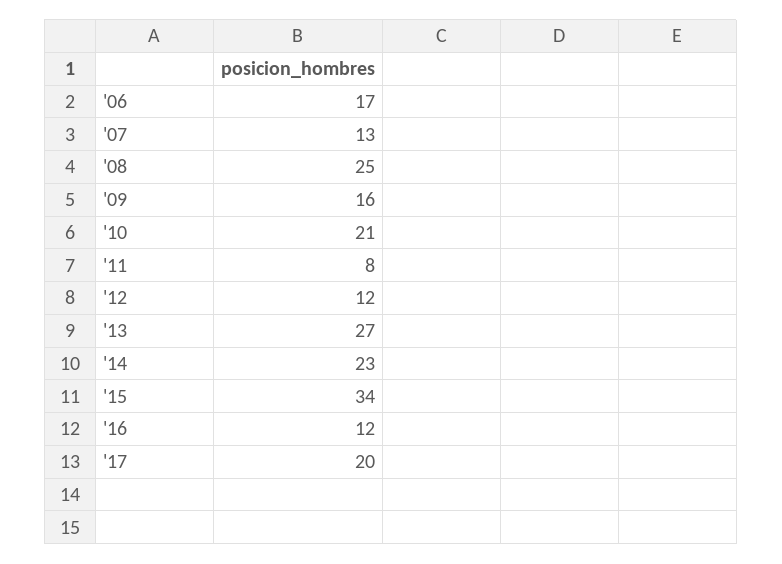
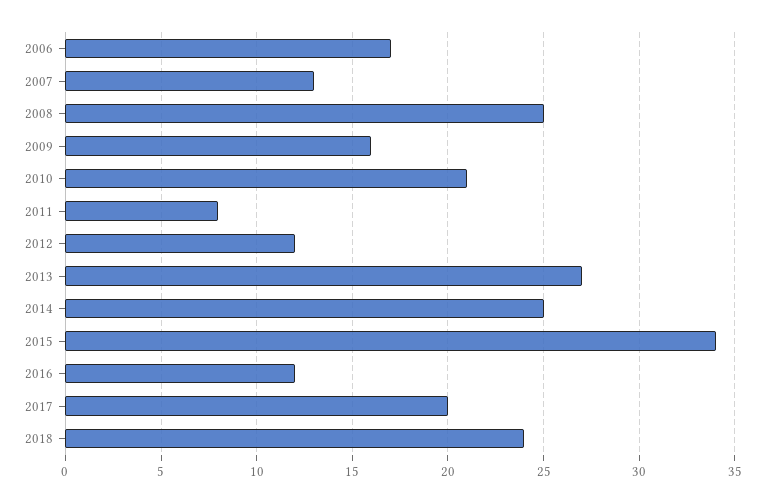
'14: 23 -> 25
2018: none -> 24

